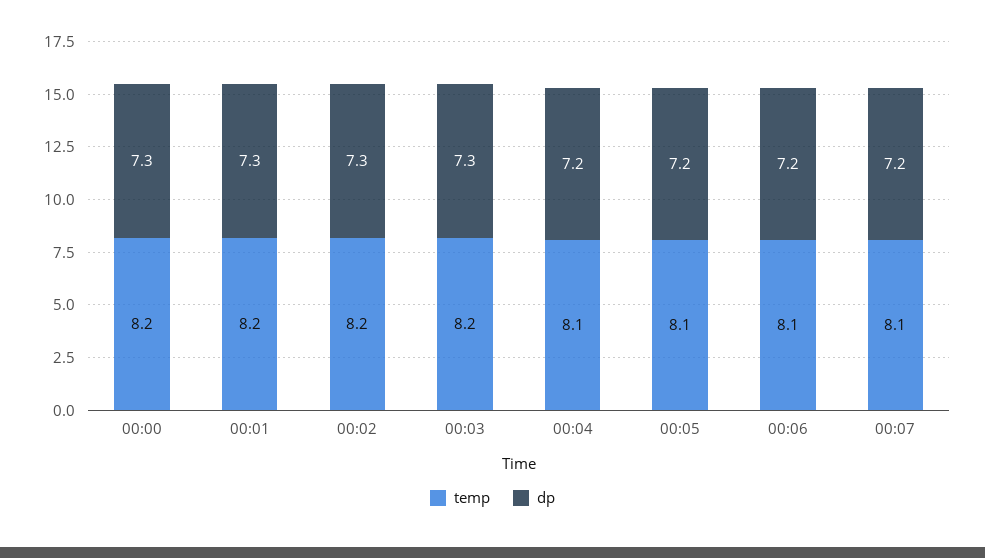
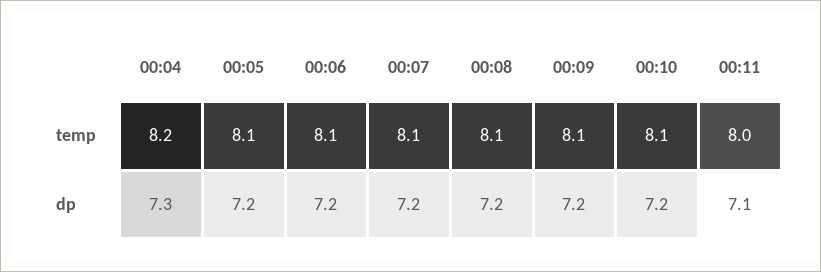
temp, 00:00: 8.2 -> none
dp, 00:00: 7.3 -> none
temp, 00:01: 8.2 -> none
dp, 00:01: 7.3 -> none
temp, 00:02: 8.2 -> none
dp, 00:02: 7.3 -> none
temp, 00:03: 8.2 -> none
dp, 00:03: 7.3 -> none
temp, 00:04: 8.1 -> 8.2
dp, 00:04: 7.2 -> 7.3
temp, 00:08: none -> 8.1
temp, 00:09: none -> 8.1
temp, 00:10: none -> 8.1
temp, 00:11: none -> 8
dp, 00:08: none -> 7.2
dp, 00:09: none -> 7.2
dp, 00:10: none -> 7.2
dp, 00:11: none -> 7.1

